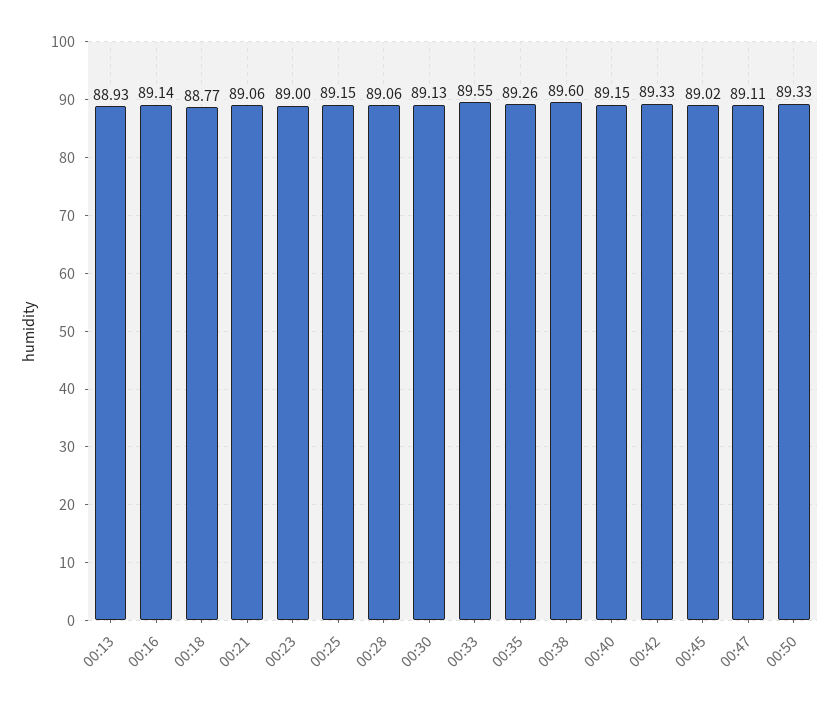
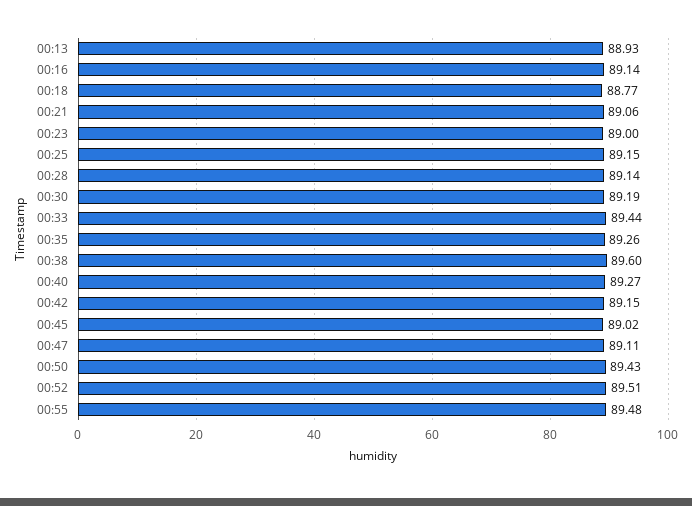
00:28: 89.06 -> 89.14
00:30: 89.13 -> 89.19
00:33: 89.55 -> 89.44
00:40: 89.15 -> 89.27
00:42: 89.33 -> 89.15
00:50: 89.33 -> 89.43
00:52: none -> 89.51
00:55: none -> 89.48

